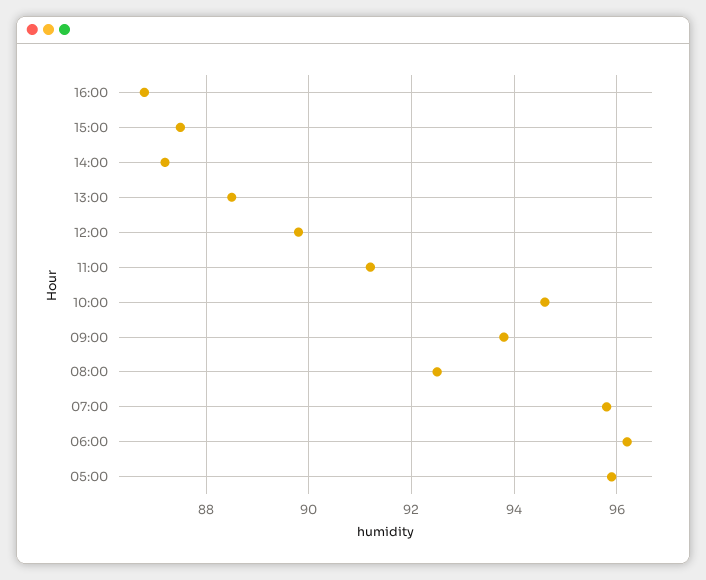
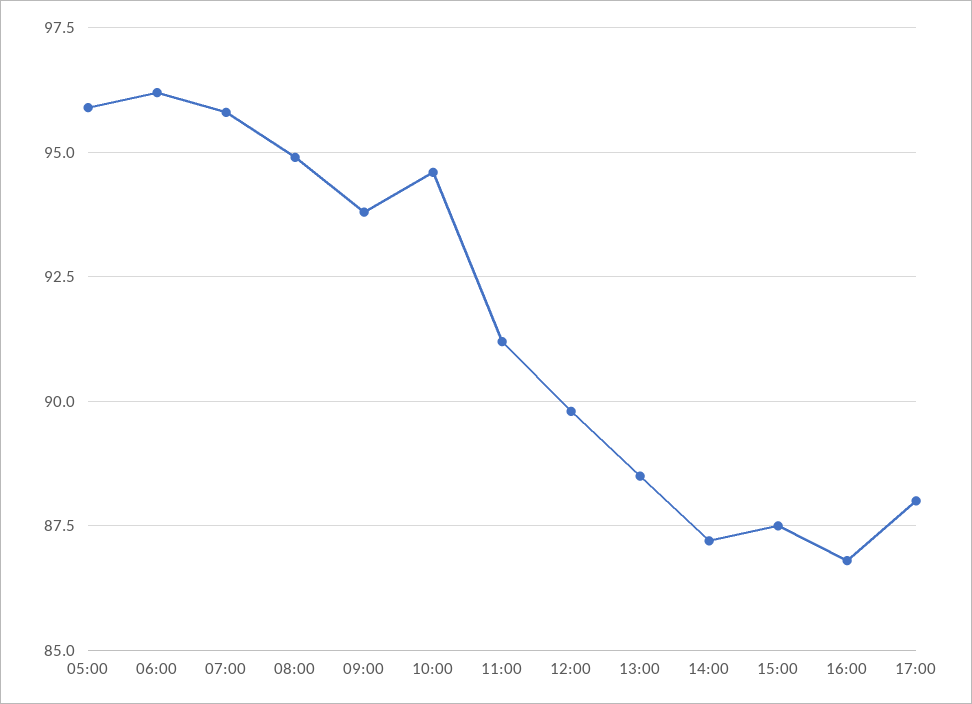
08:00: 92.5 -> 95
17:00: none -> 88

